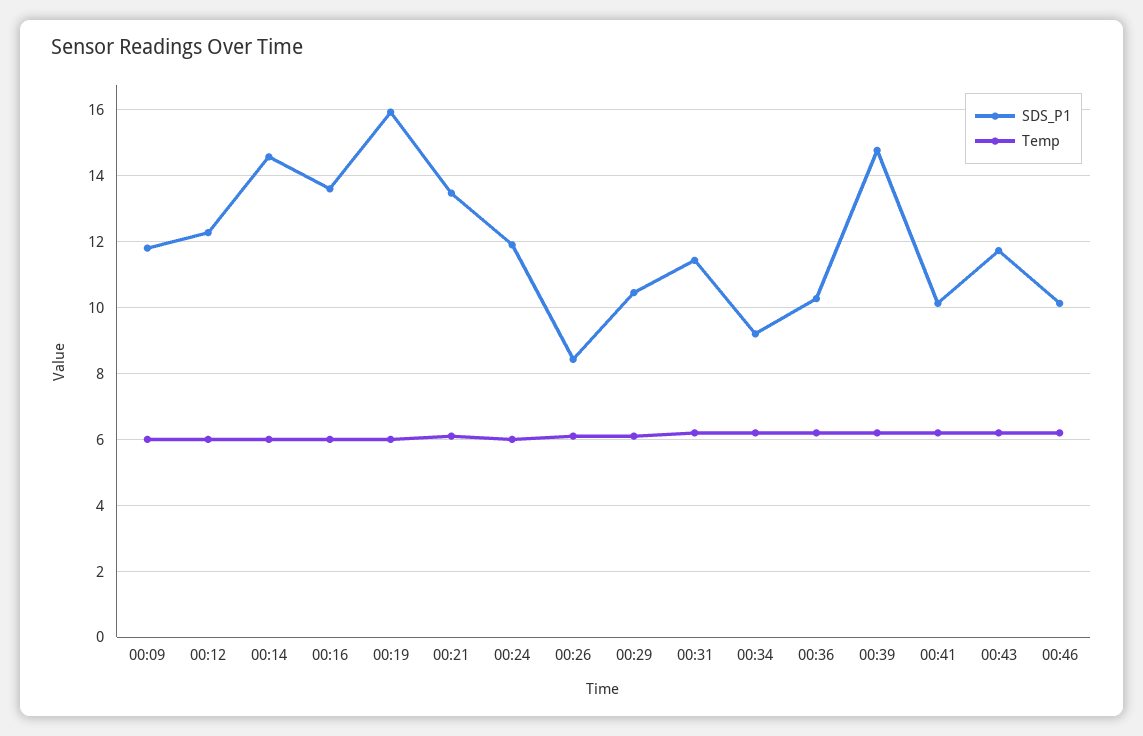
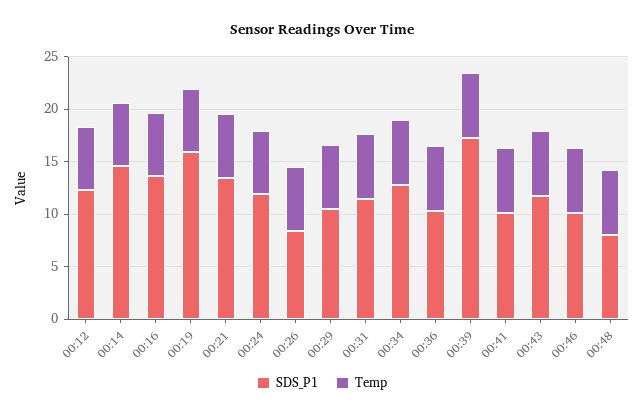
SDS_P1, 00:09: 11.8 -> none
Temp, 00:09: 6 -> none
SDS_P1, 00:34: 9.2 -> 13
SDS_P1, 00:39: 14.8 -> 17
SDS_P1, 00:48: none -> 8
Temp, 00:48: none -> 6

